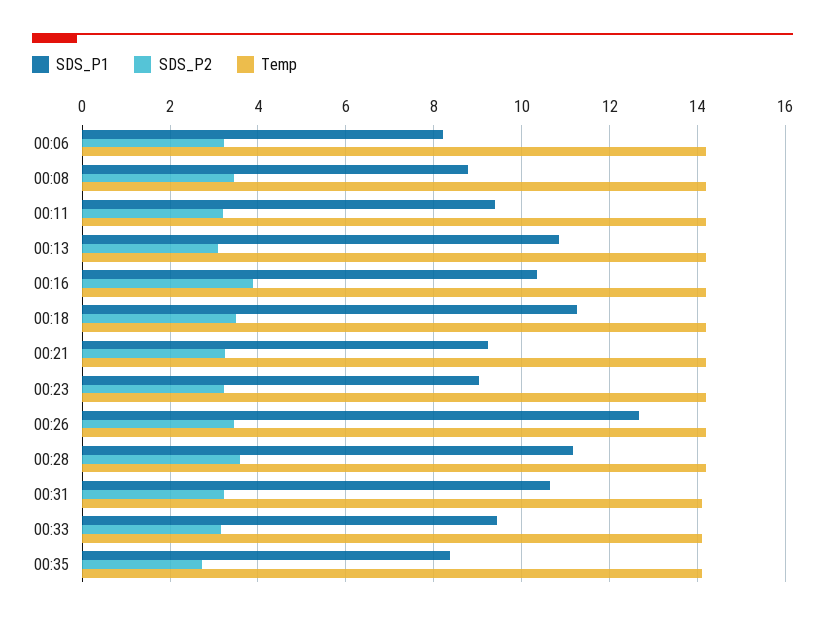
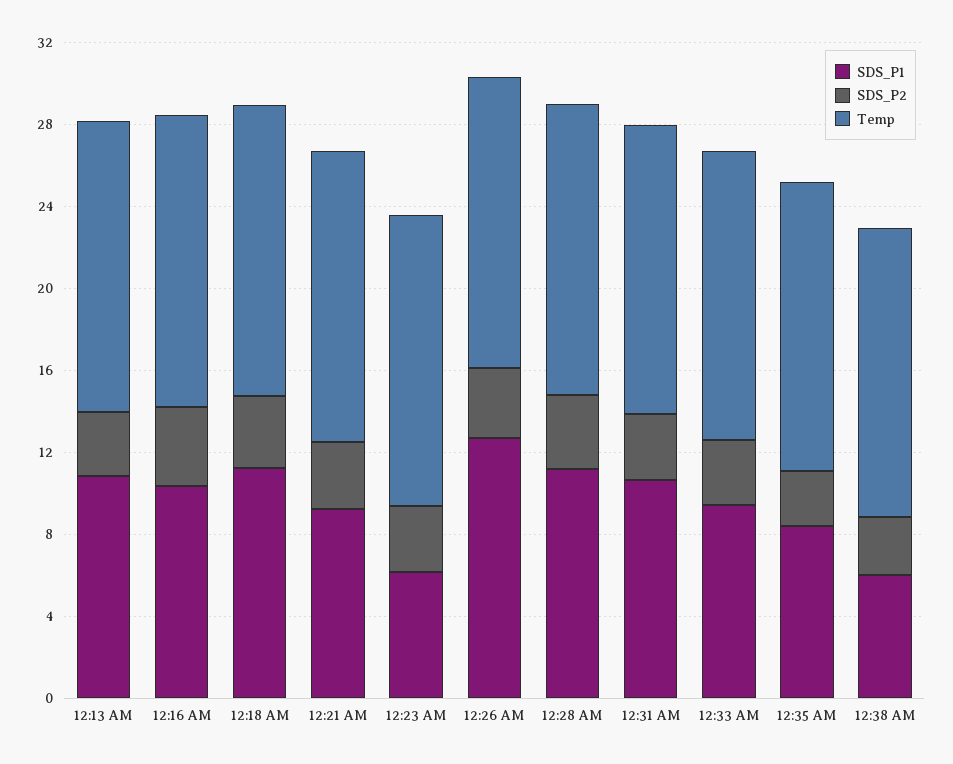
SDS_P1, 00:06: 8.2 -> none
SDS_P2, 00:06: 3.2 -> none
Temp, 00:06: 14.2 -> none
SDS_P1, 00:08: 8.8 -> none
SDS_P2, 00:08: 3.4 -> none
Temp, 00:08: 14.2 -> none
SDS_P1, 00:11: 9.4 -> none
SDS_P2, 00:11: 3.2 -> none
Temp, 00:11: 14.2 -> none
SDS_P1, 00:23: 9 -> 6
SDS_P1, 12:38 AM: none -> 6
SDS_P2, 12:38 AM: none -> 3
Temp, 12:38 AM: none -> 14

